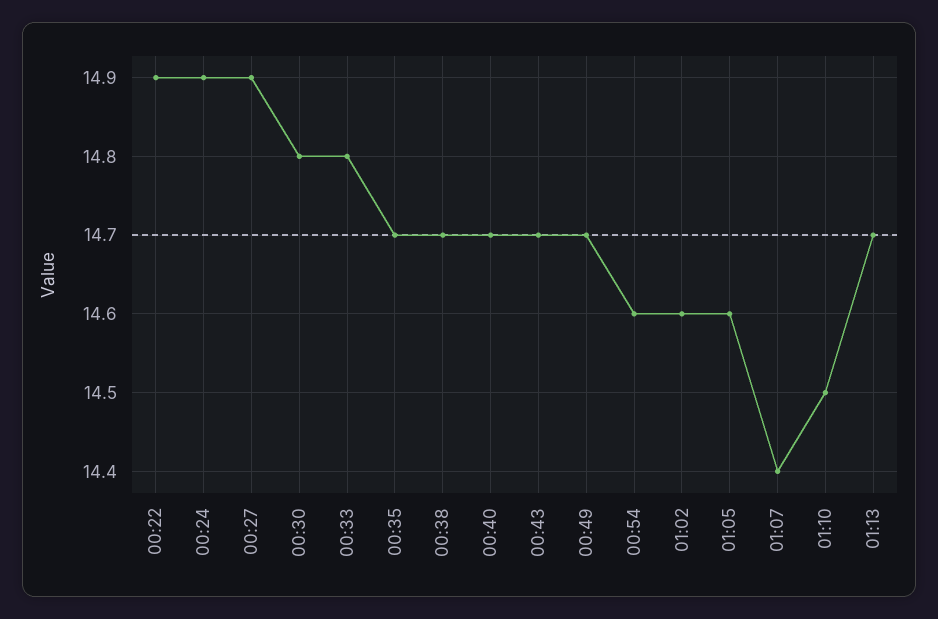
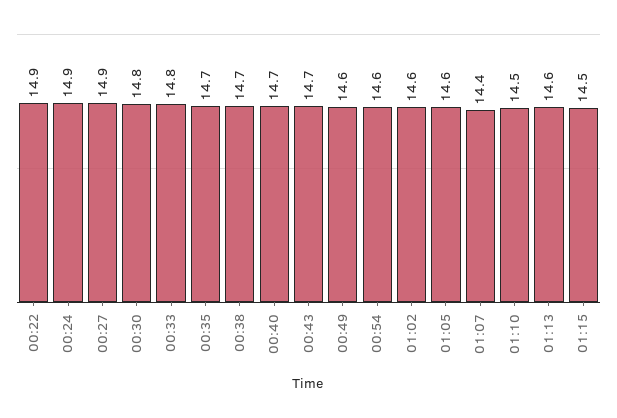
00:49: 14.7 -> 14.6
01:13: 14.7 -> 14.6
01:15: none -> 14.5

